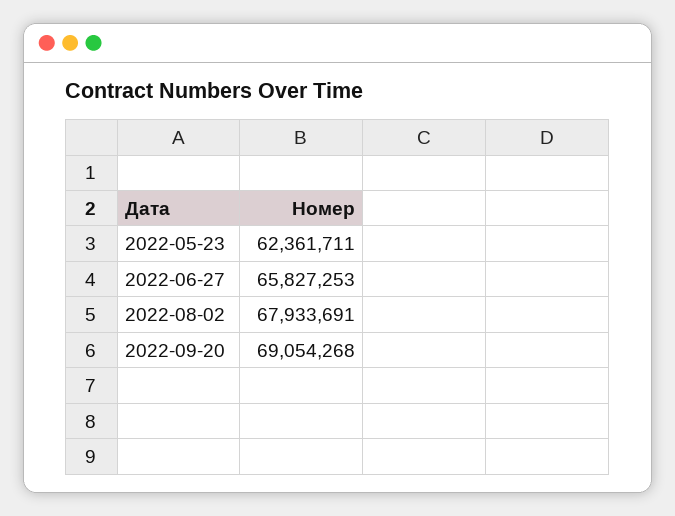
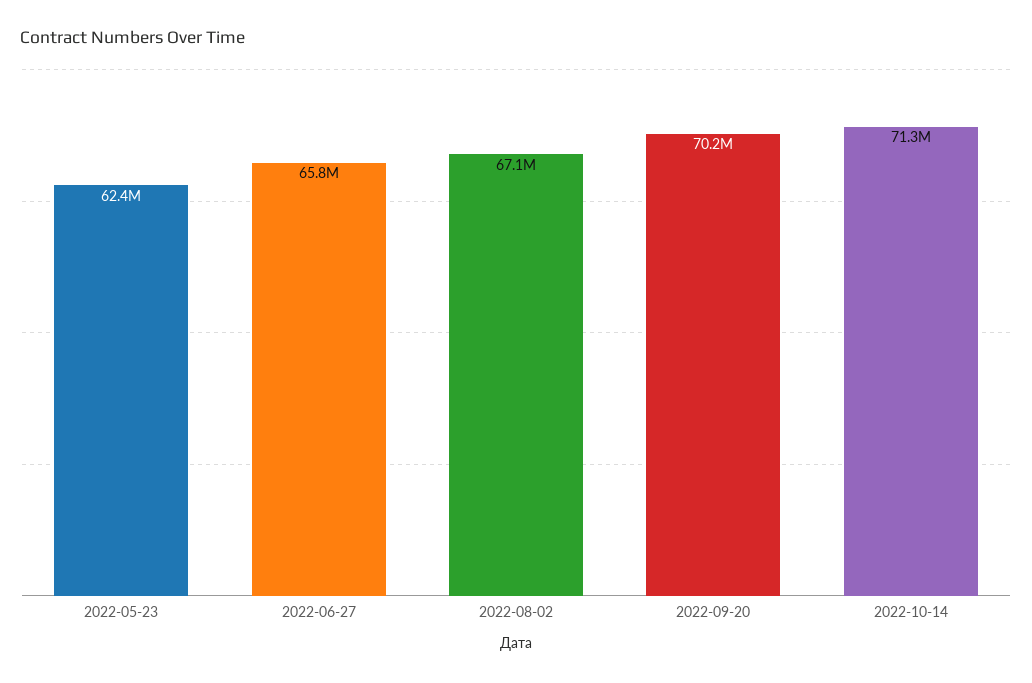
2022-08-02: 67933691 -> 67100000
2022-09-20: 69054268 -> 70200000
2022-10-14: none -> 71300000

